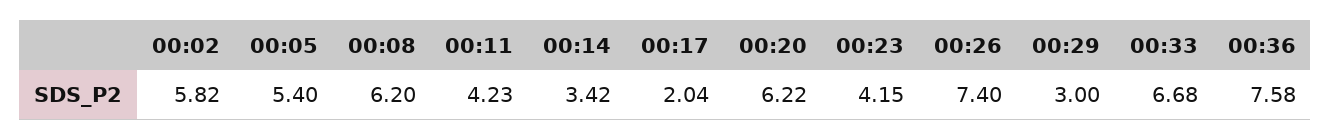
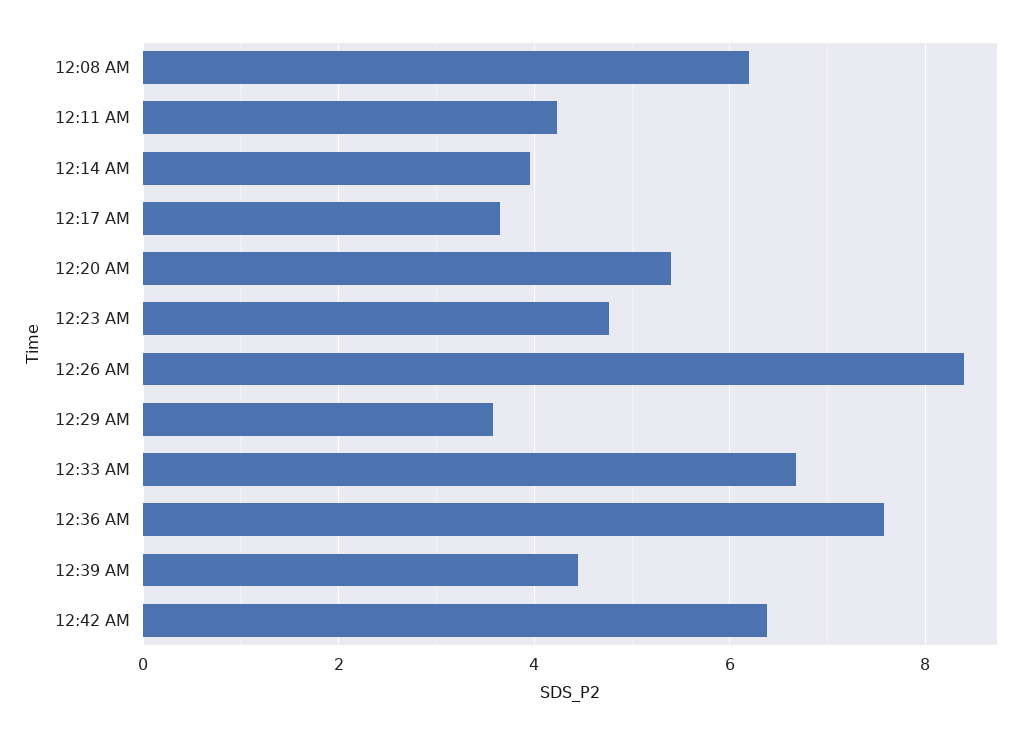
00:02: 5.82 -> none
00:05: 5.4 -> none
00:14: 3.42 -> 4
00:17: 2.04 -> 3.6
00:20: 6.22 -> 5.4
00:23: 4.15 -> 4.8
00:26: 7.4 -> 8.4
00:29: 3 -> 3.6
12:39 AM: none -> 4.4
12:42 AM: none -> 6.4

